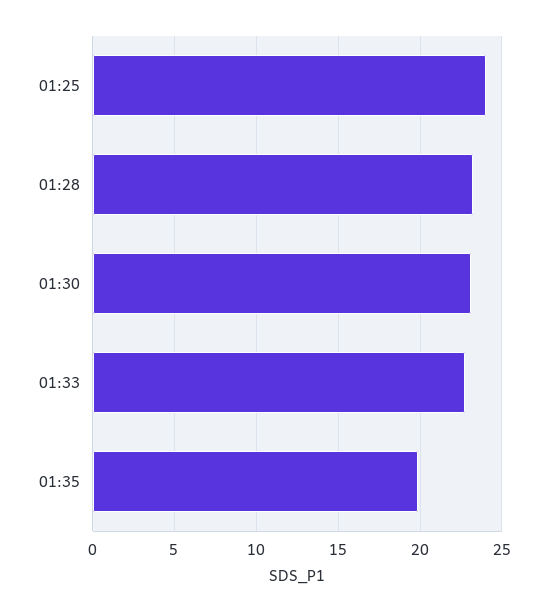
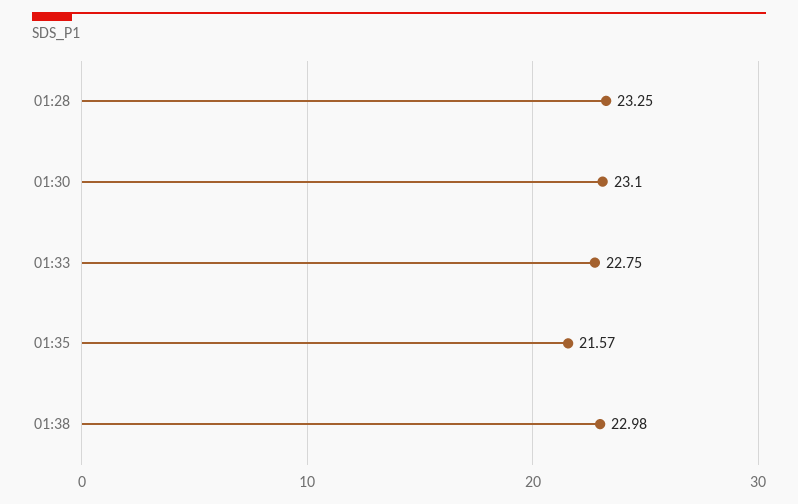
01:25: 24 -> none
01:35: 20 -> 21.57
01:38: none -> 22.98

